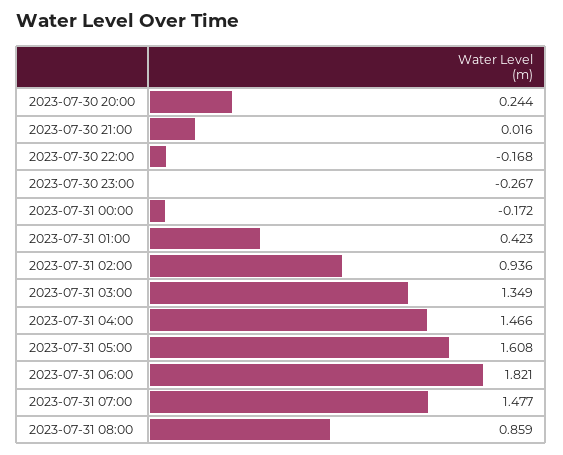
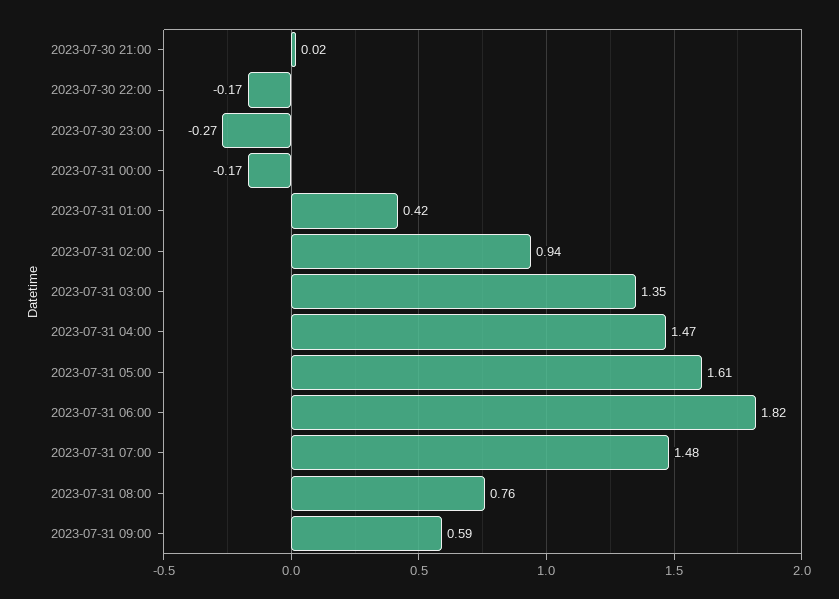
2023-07-30 20:00: 0.244 -> none
2023-07-31 08:00: 0.859 -> 0.76
2023-07-31 09:00: none -> 0.59

